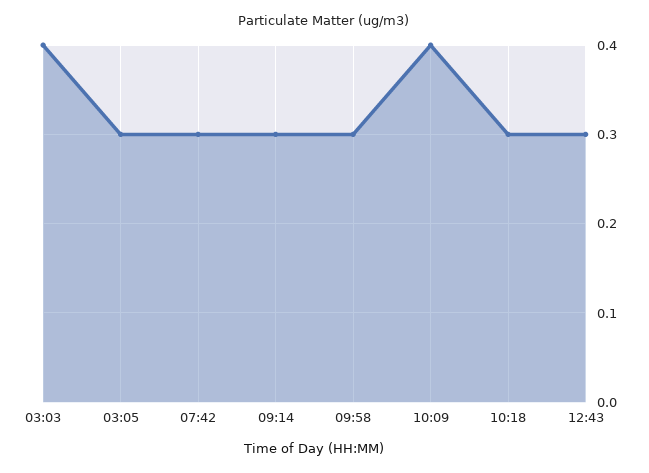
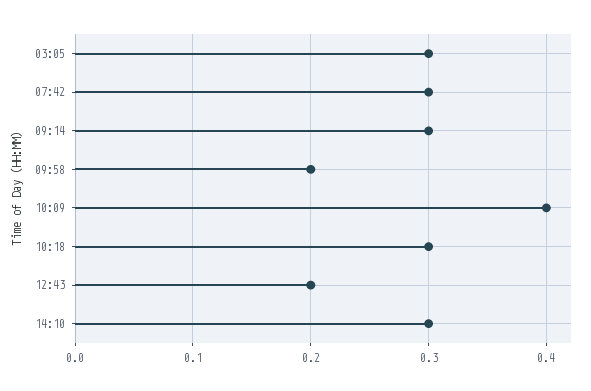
03:03: 0.4 -> none
09:58: 0.3 -> 0.2
12:43: 0.3 -> 0.2
14:10: none -> 0.3

